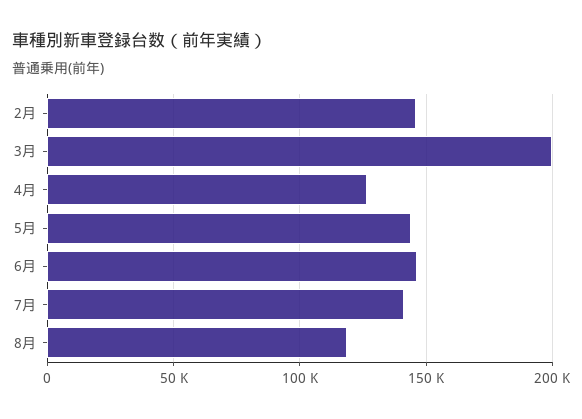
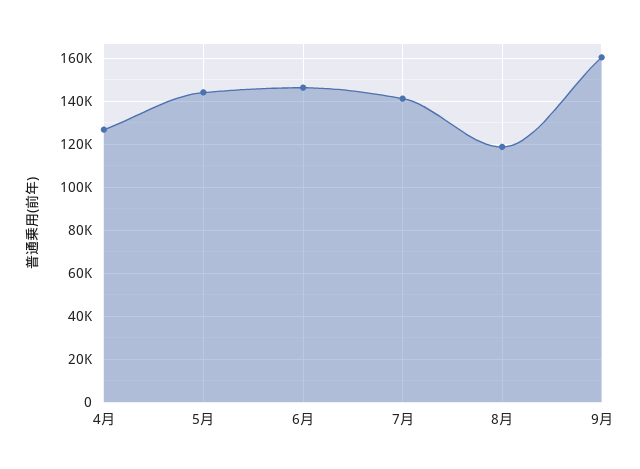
2月: 145000 -> none
3月: 200000 -> none
9月: none -> 160000

